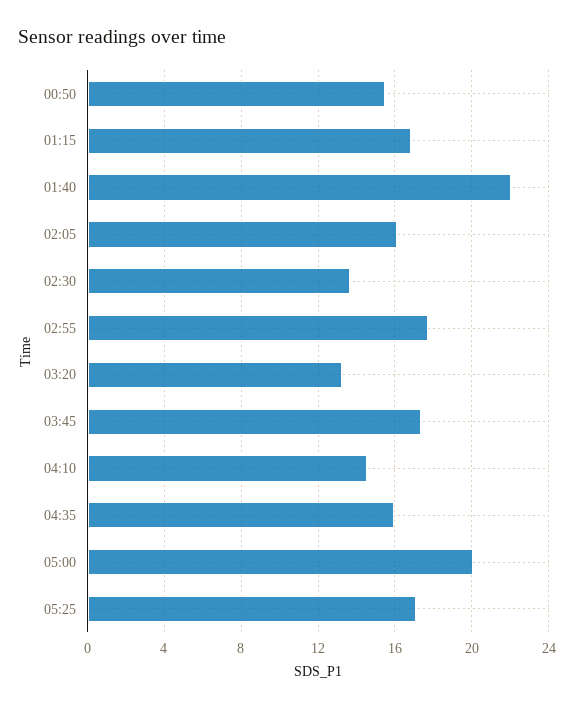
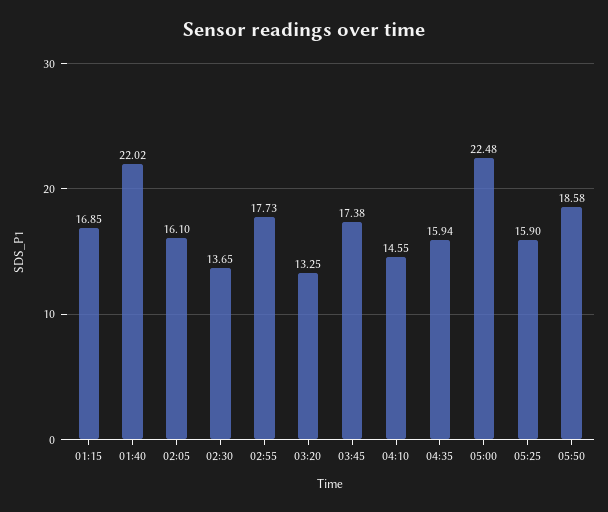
00:50: 15.5 -> none
05:00: 20 -> 22.48
05:25: 17 -> 15.9
05:50: none -> 18.58

